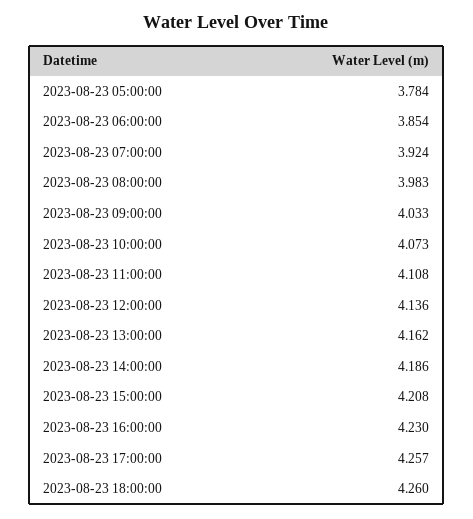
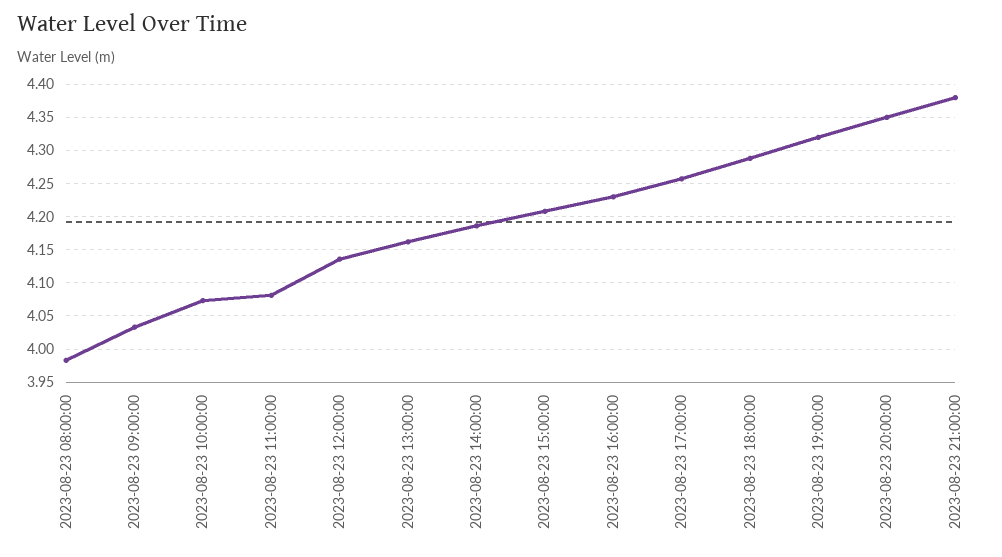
2023-08-23 05:00:00: 3.784 -> none
2023-08-23 06:00:00: 3.854 -> none
2023-08-23 07:00:00: 3.924 -> none
2023-08-23 11:00:00: 4.108 -> 4.08
2023-08-23 18:00:00: 4.26 -> 4.29
2023-08-23 19:00:00: none -> 4.32
2023-08-23 20:00:00: none -> 4.35
2023-08-23 21:00:00: none -> 4.38

